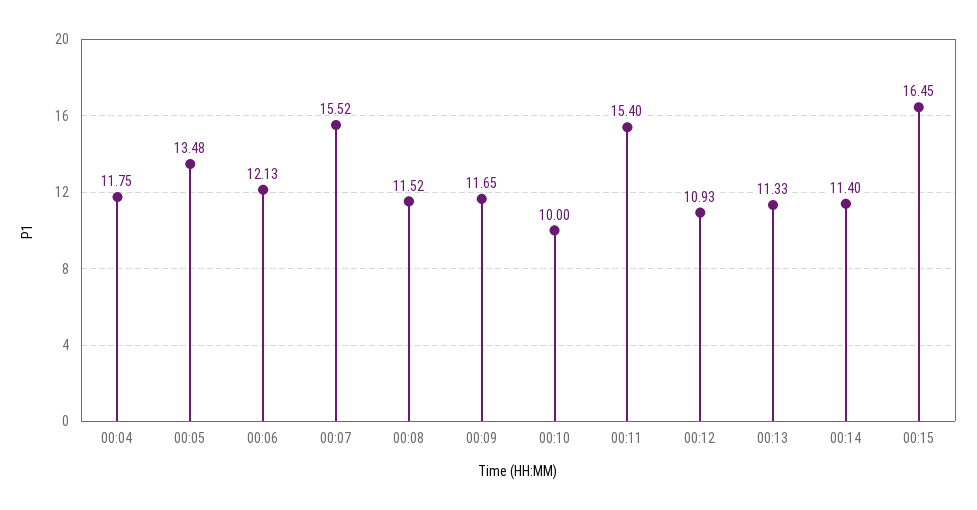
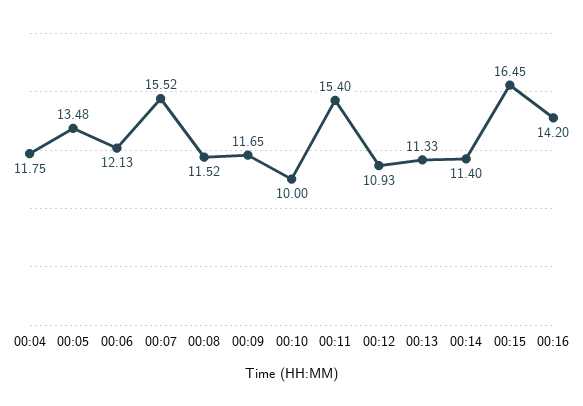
00:16: none -> 14.2

